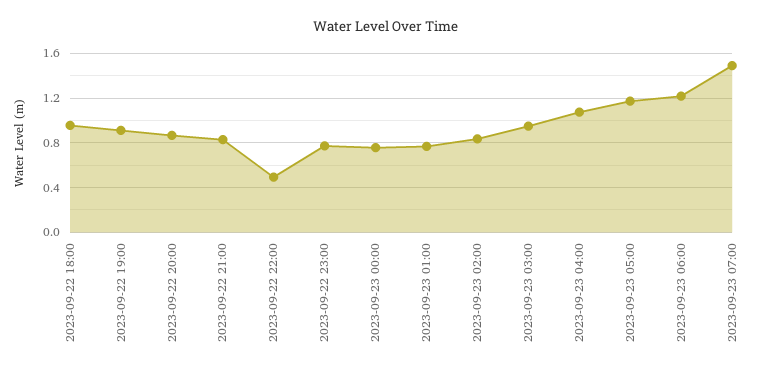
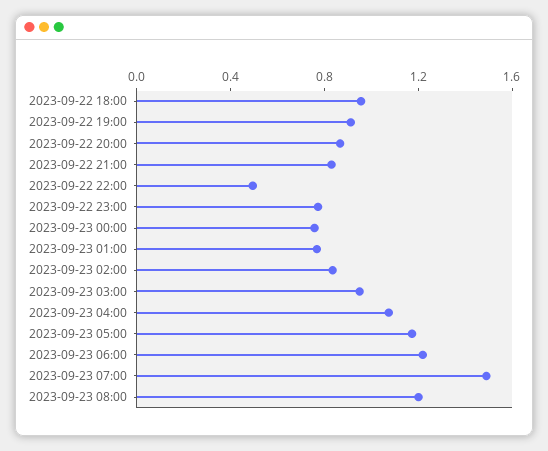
2023-09-23 08:00: none -> 1.2

